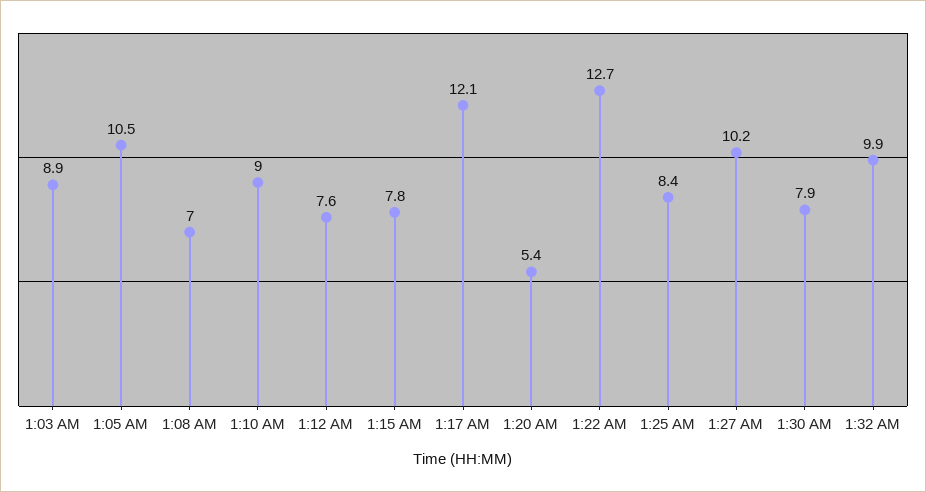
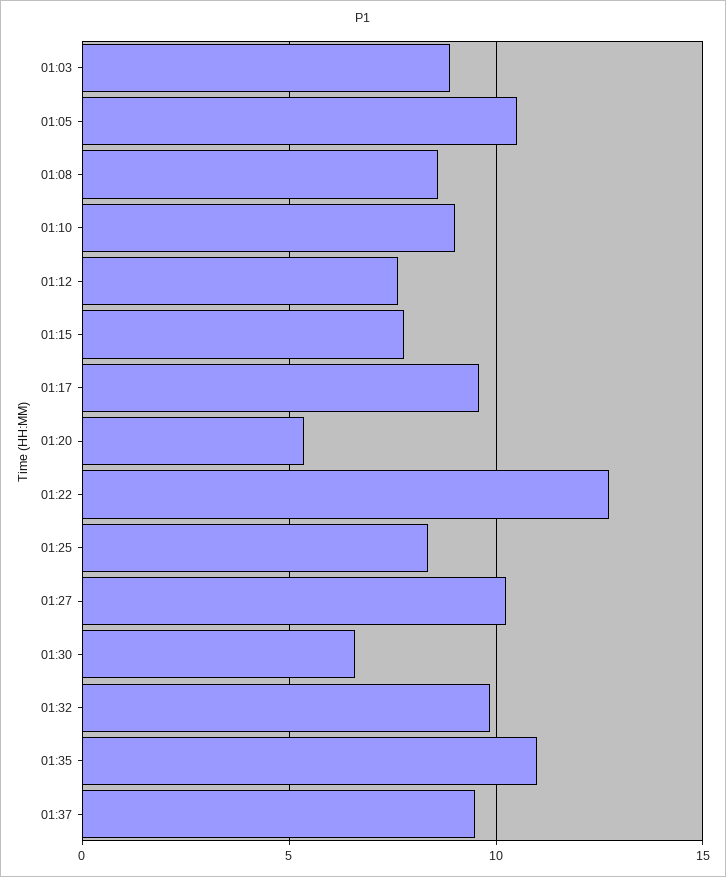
1:08 AM: 7 -> 8.5
1:17 AM: 12.1 -> 9.5
1:30 AM: 7.9 -> 6.5
01:35: none -> 11
01:37: none -> 9.5

